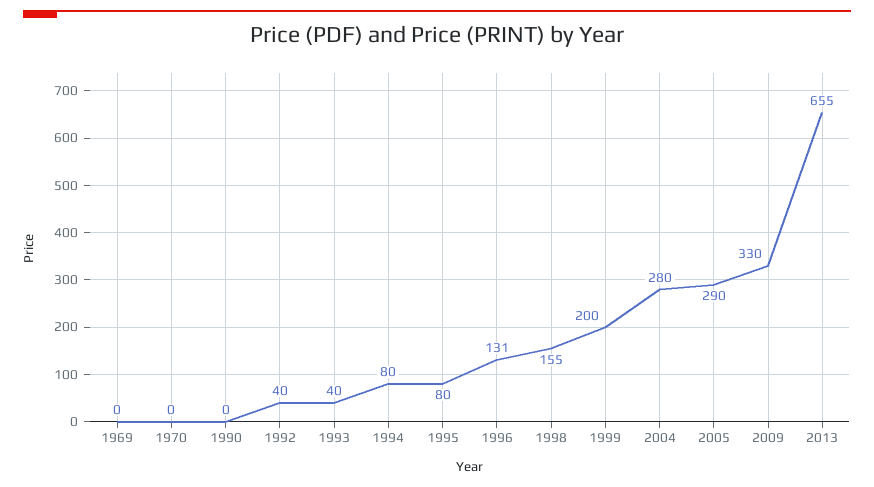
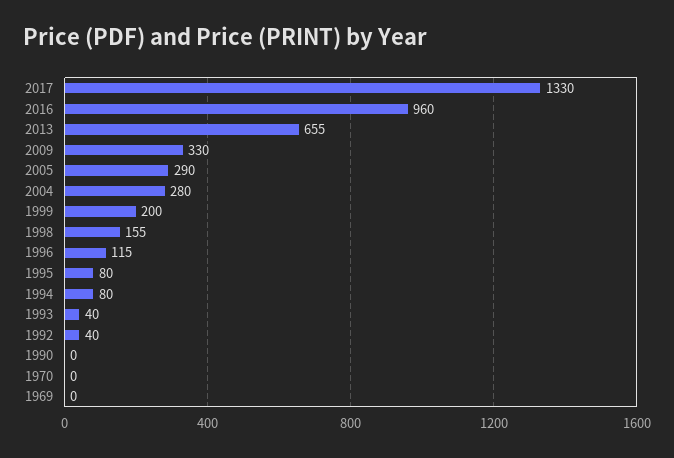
1996: 131 -> 115
2017: none -> 1330
2016: none -> 960

